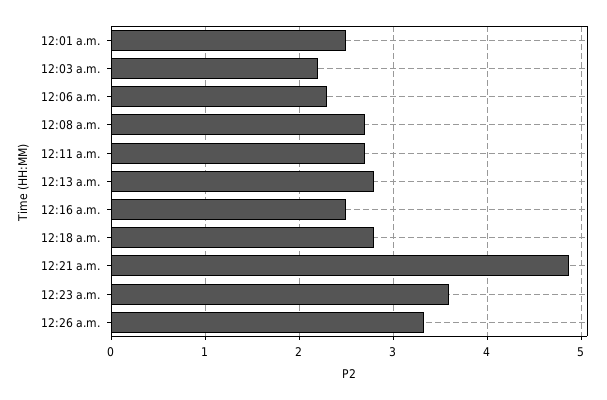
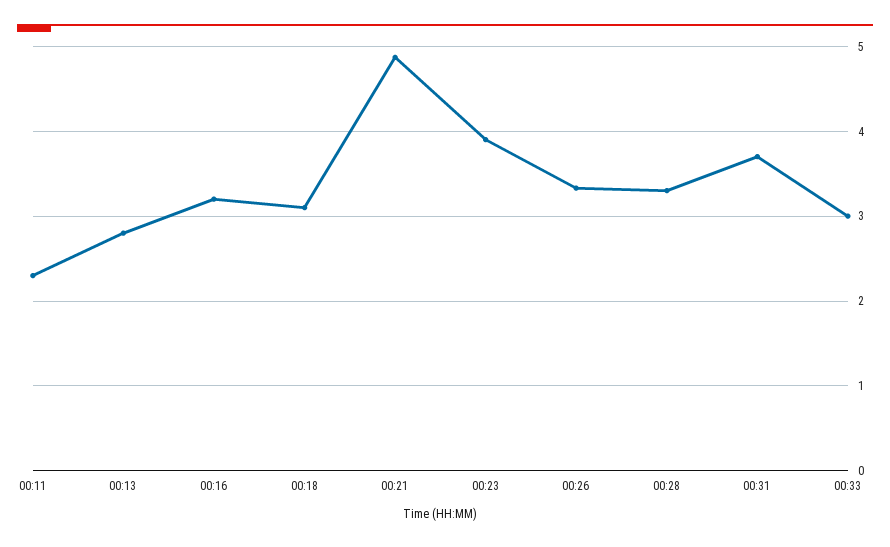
12:01 a.m.: 2.5 -> none
12:03 a.m.: 2.2 -> none
12:06 a.m.: 2.3 -> none
12:08 a.m.: 2.7 -> none
12:11 a.m.: 2.7 -> 2.3
12:16 a.m.: 2.5 -> 3.2
12:18 a.m.: 2.8 -> 3.1
12:23 a.m.: 3.6 -> 3.9
00:28: none -> 3.3
00:31: none -> 3.7
00:33: none -> 3

